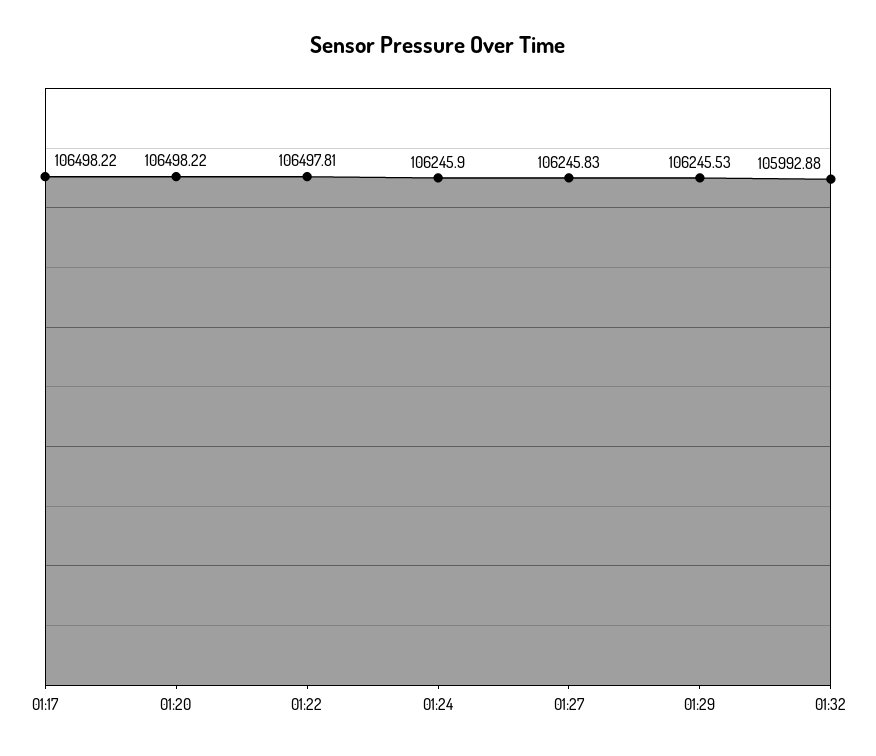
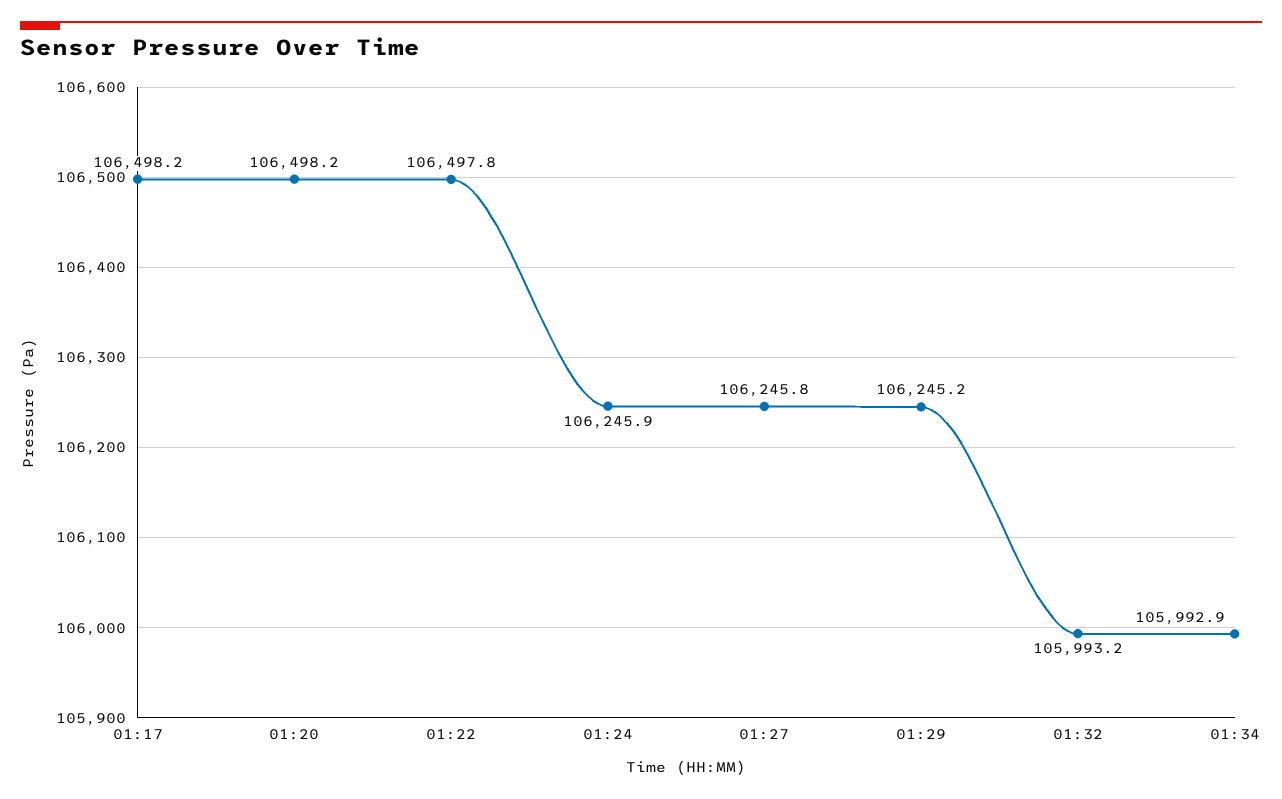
01:29: 106245.53 -> 106245.2
01:32: 105992.88 -> 105993.2
01:34: none -> 105992.9

